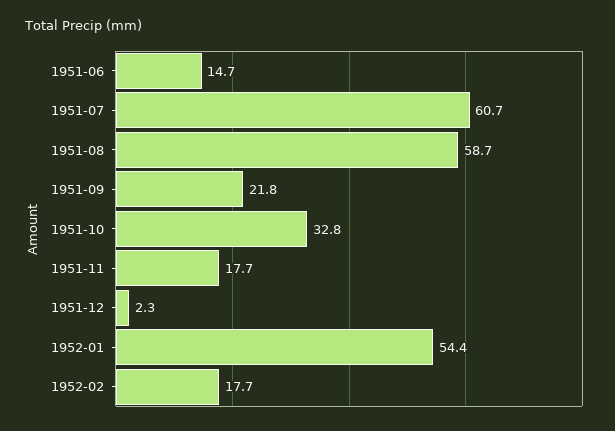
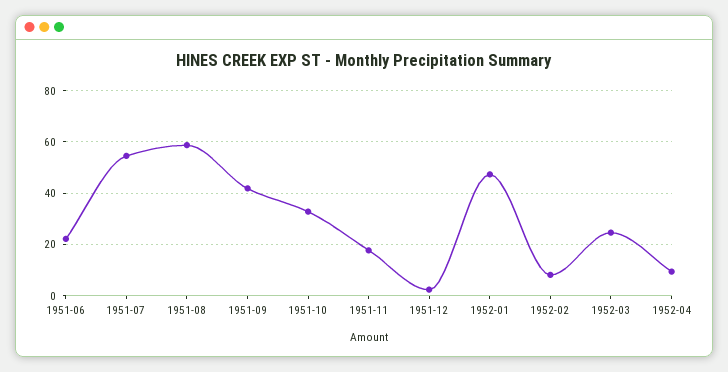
1951-06: 14.7 -> 22.5
1951-07: 60.7 -> 55
1951-09: 21.8 -> 42.5
1952-01: 54.4 -> 47.5
1952-02: 17.7 -> 7.5
1952-03: none -> 25
1952-04: none -> 10

